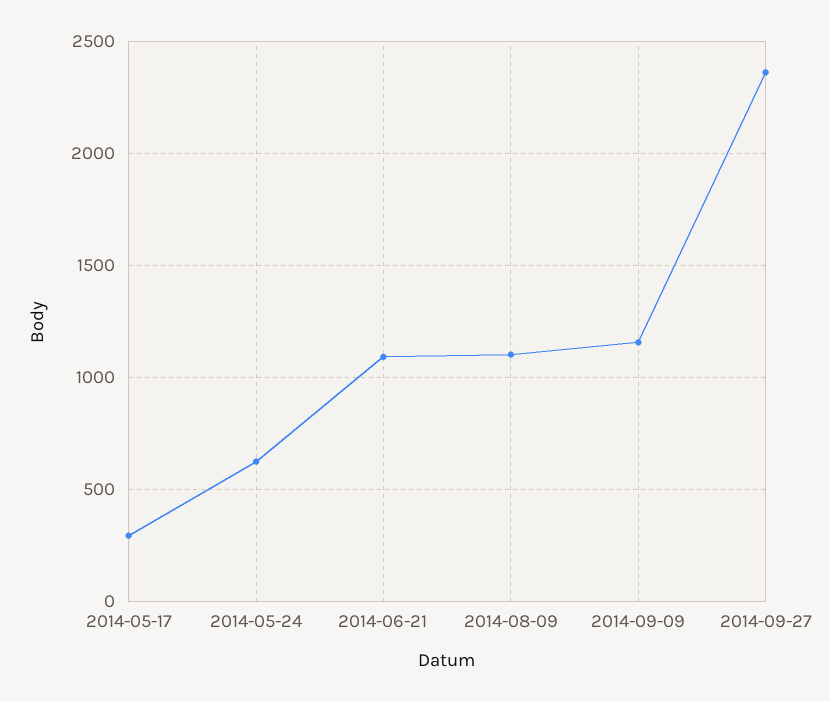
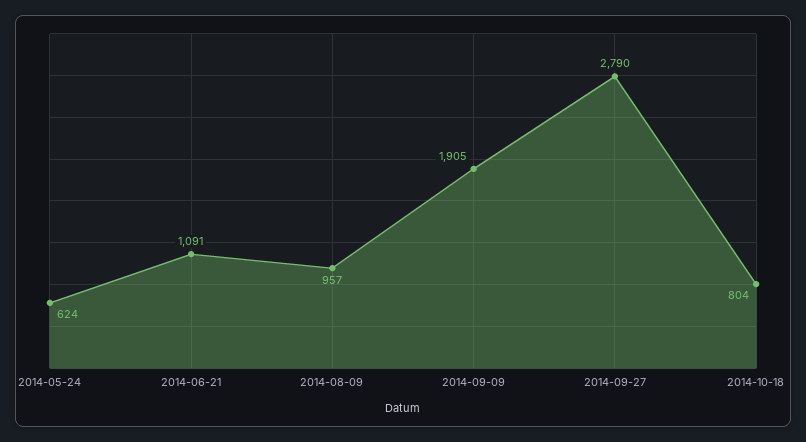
2014-05-17: 300 -> none
2014-08-09: 1100 -> 957
2014-09-09: 1150 -> 1905
2014-09-27: 2350 -> 2790
2014-10-18: none -> 804

